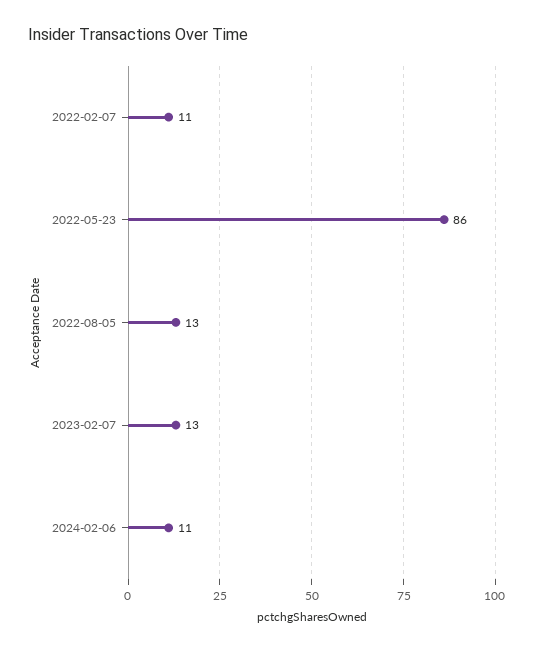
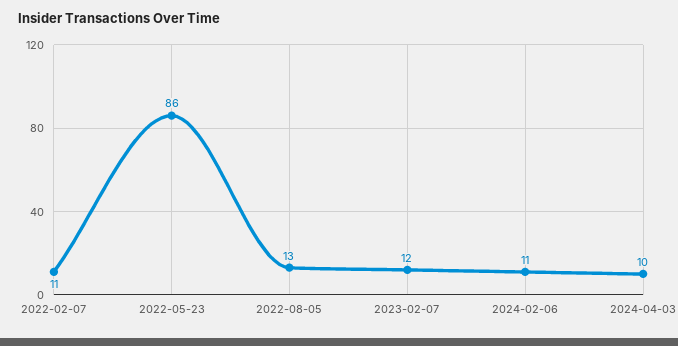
2023-02-07: 13 -> 12
2024-04-03: none -> 10

